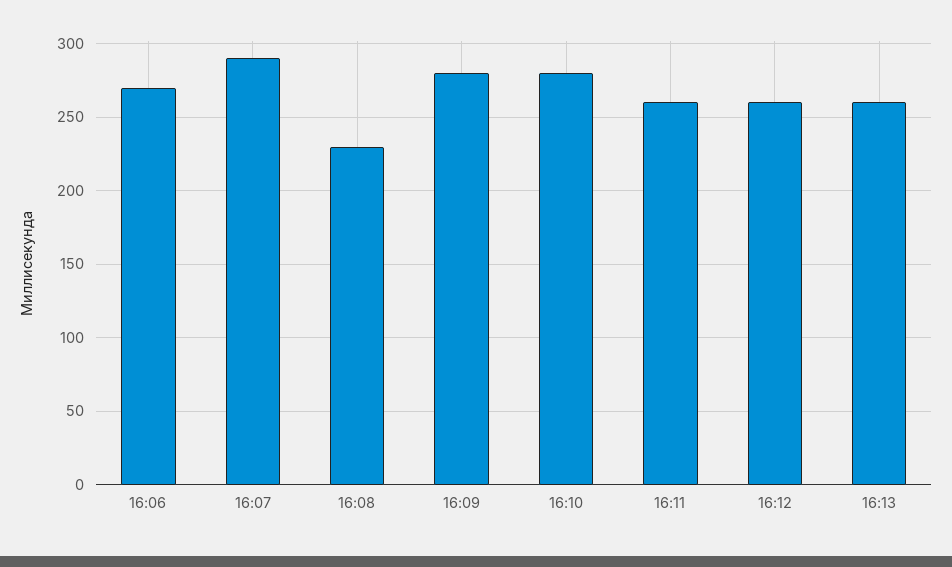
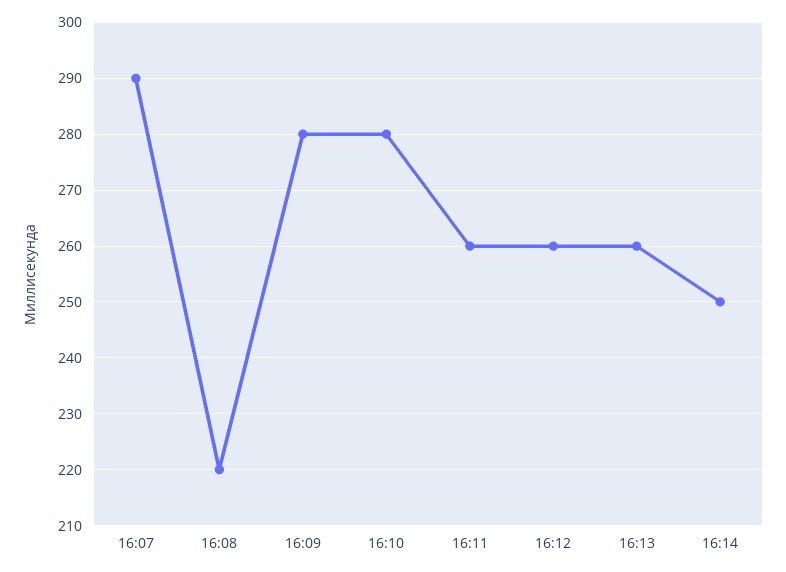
16:06: 270 -> none
16:08: 230 -> 220
16:14: none -> 250

